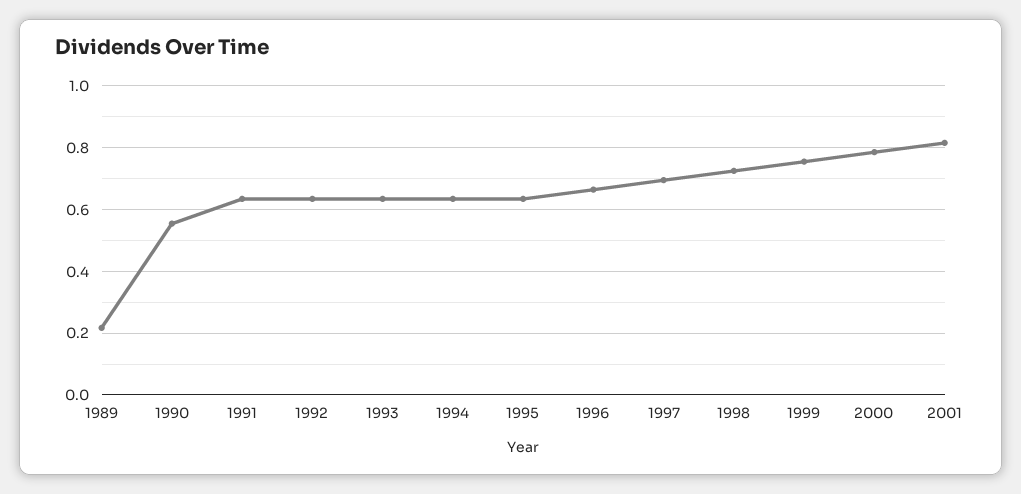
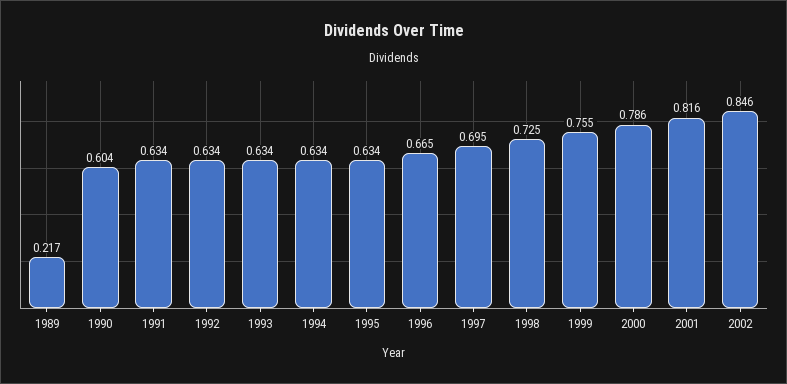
1990: 0.56 -> 0.604
2002: none -> 0.846

